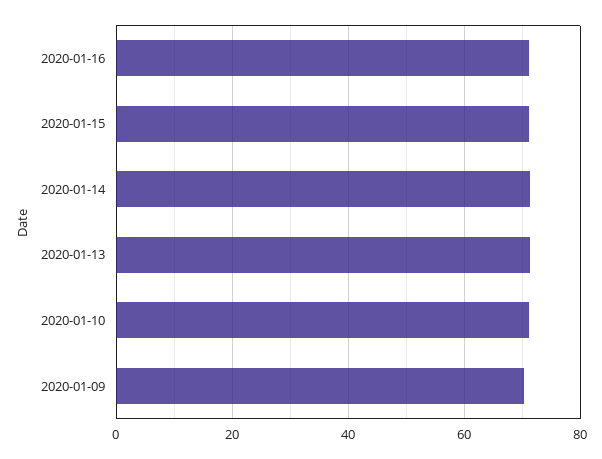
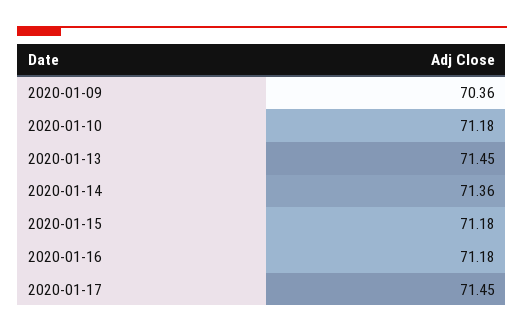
2020-01-17: none -> 71.45

